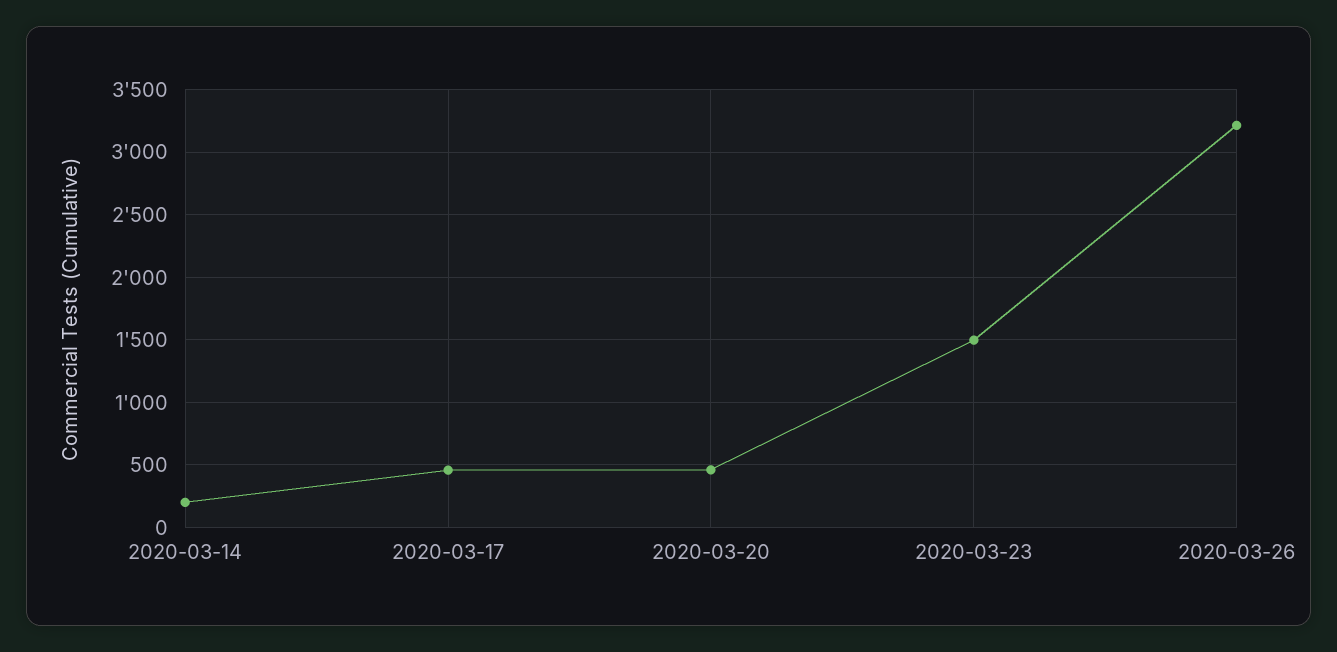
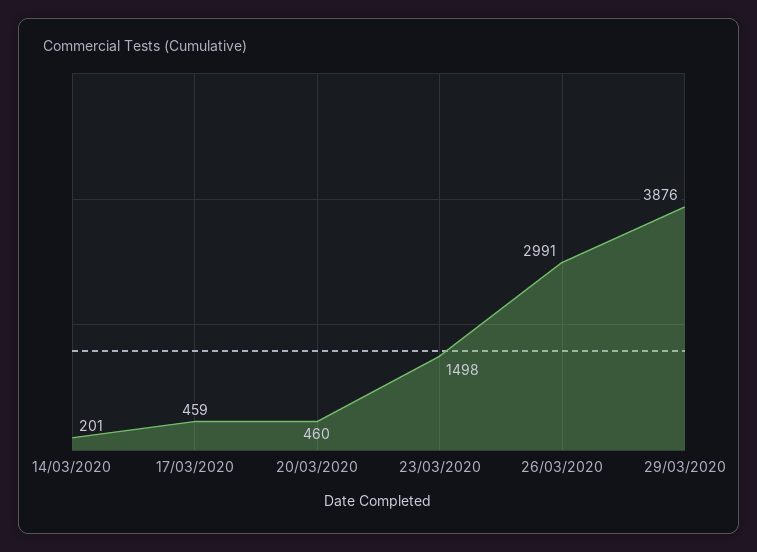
2020-03-26: 3200 -> 2991
29/03/2020: none -> 3876

